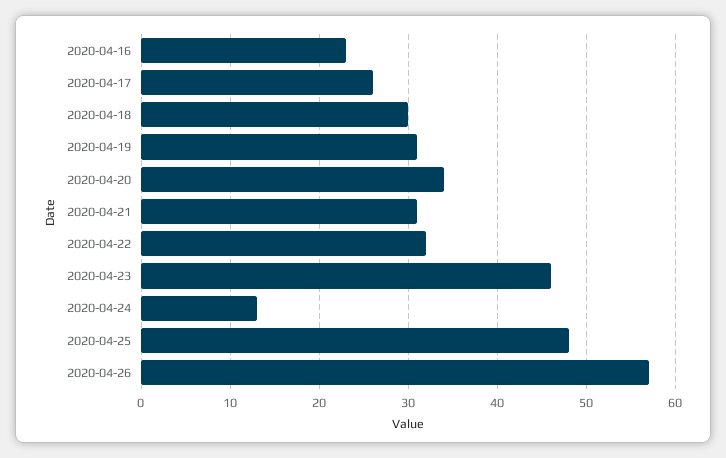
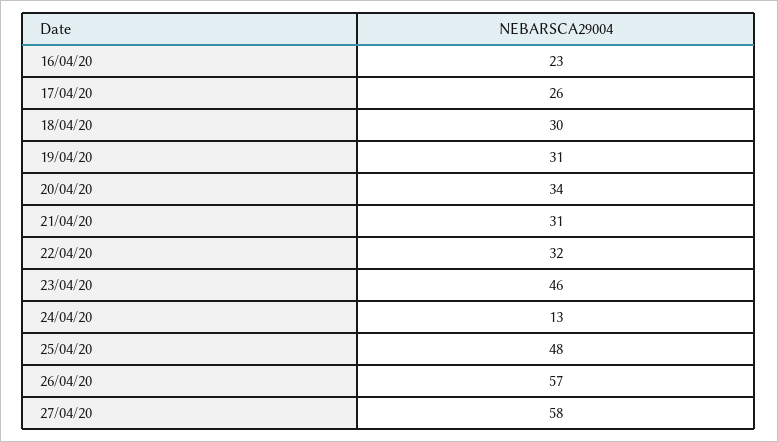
27/04/20: none -> 58

